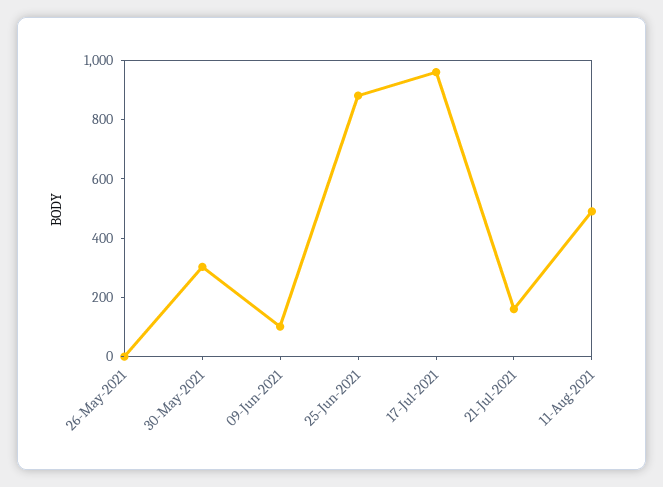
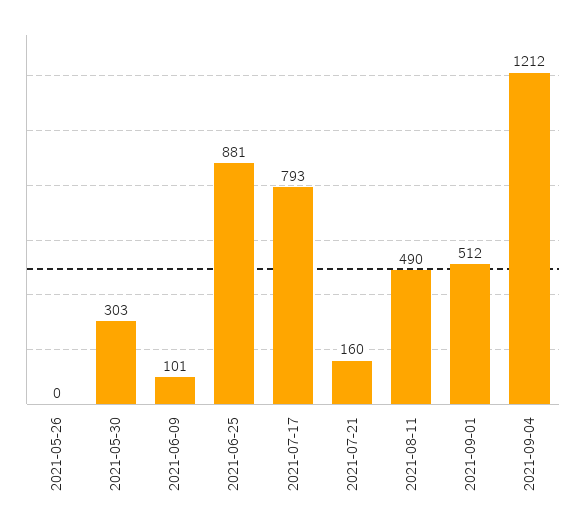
17-Jul-2021: 950 -> 793
2021-09-01: none -> 512
2021-09-04: none -> 1212

